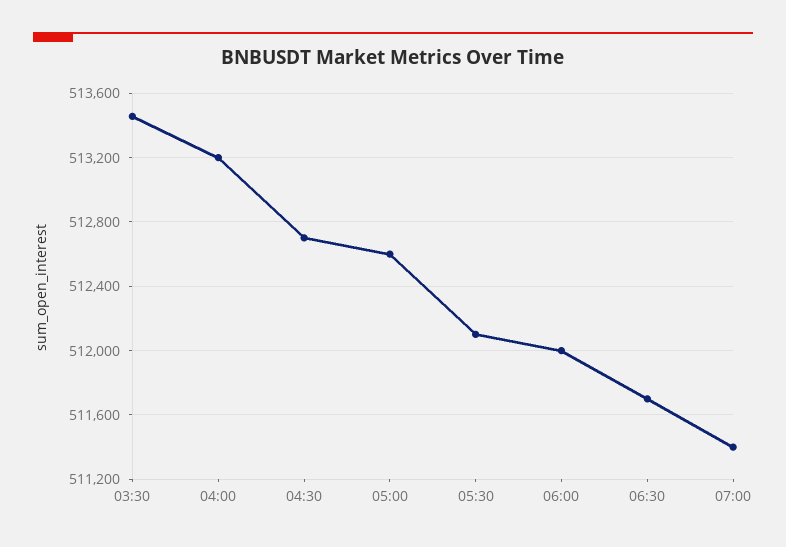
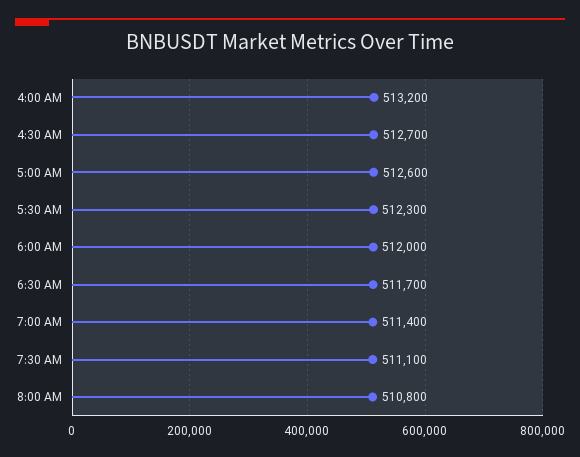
03:30: 513450 -> none
05:30: 512100 -> 512300
7:30 AM: none -> 511100
8:00 AM: none -> 510800

